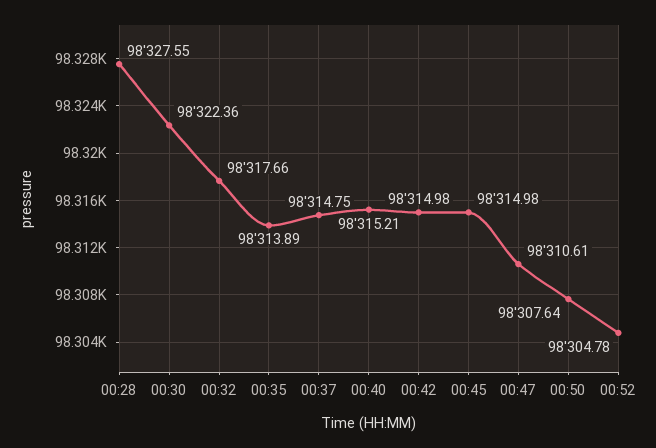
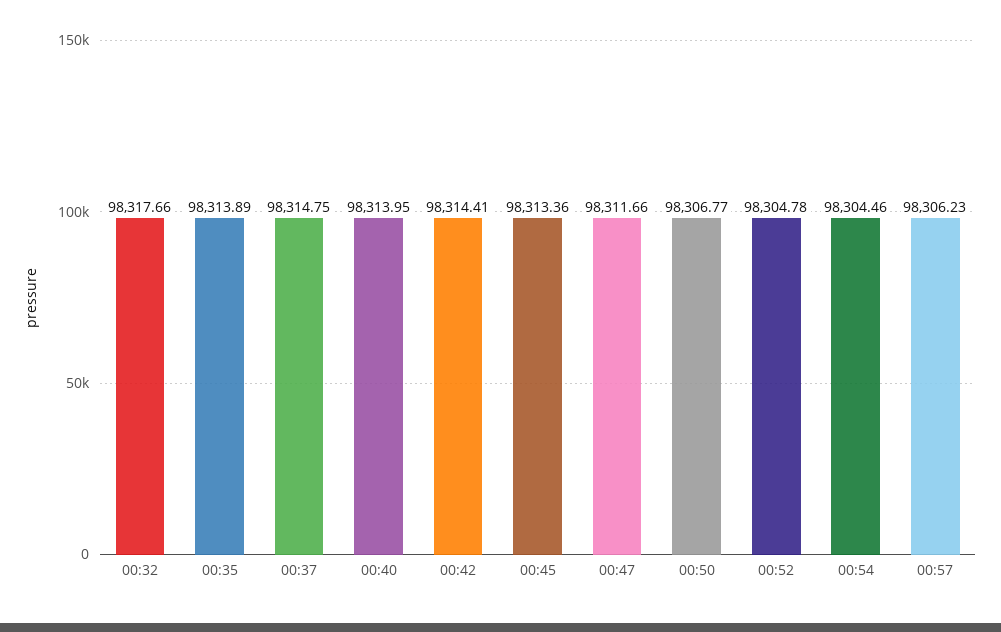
00:28: 98327.55 -> none
00:30: 98322.36 -> none
00:40: 98315.21 -> 98313.95
00:42: 98314.98 -> 98314.41
00:45: 98314.98 -> 98313.36
00:47: 98310.61 -> 98311.66
00:50: 98307.64 -> 98306.77
00:54: none -> 98304.46
00:57: none -> 98306.23

